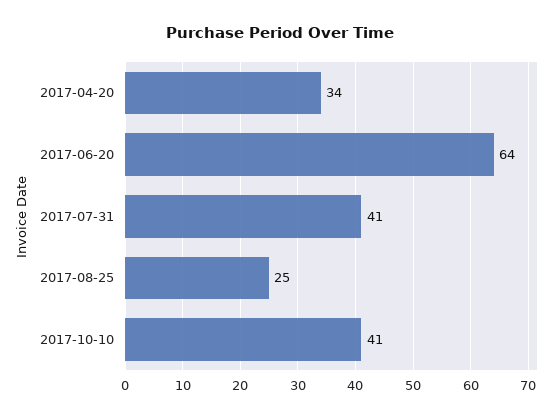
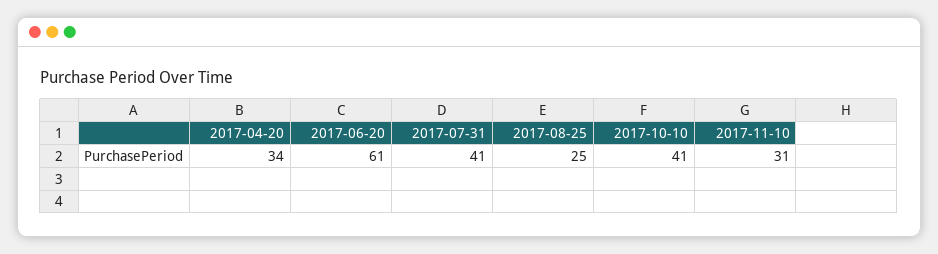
2017-06-20: 64 -> 61
2017-11-10: none -> 31

